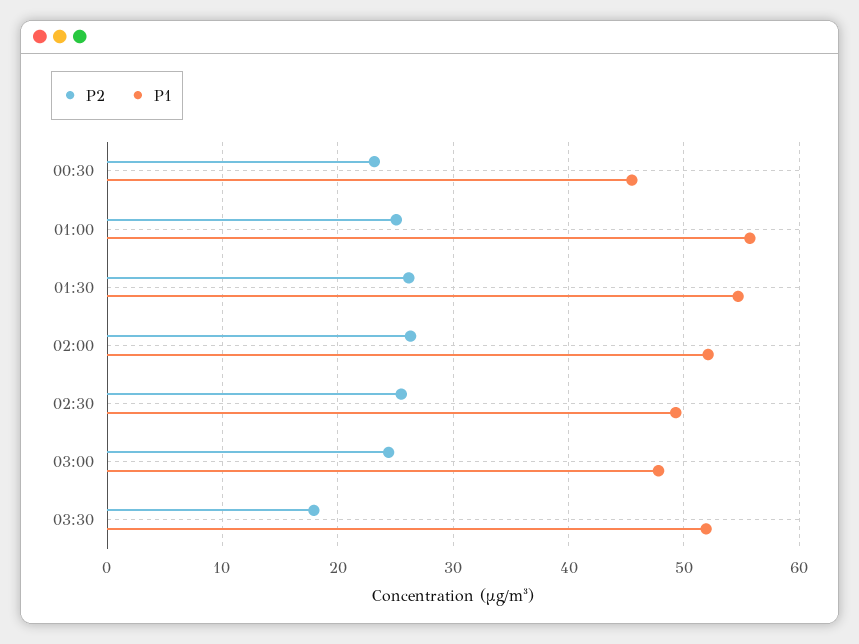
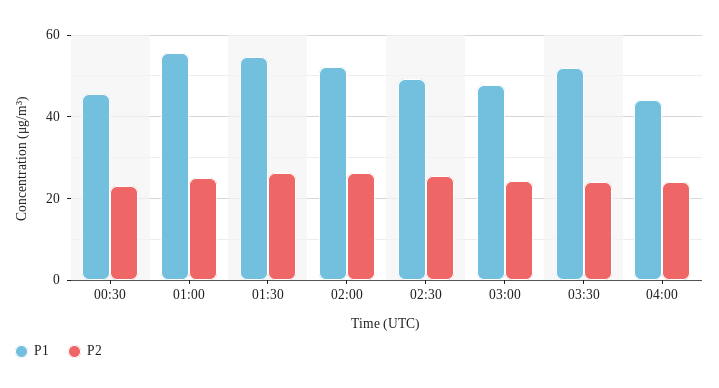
P2, 03:30: 18 -> 24
P1, 04:00: none -> 44
P2, 04:00: none -> 24

